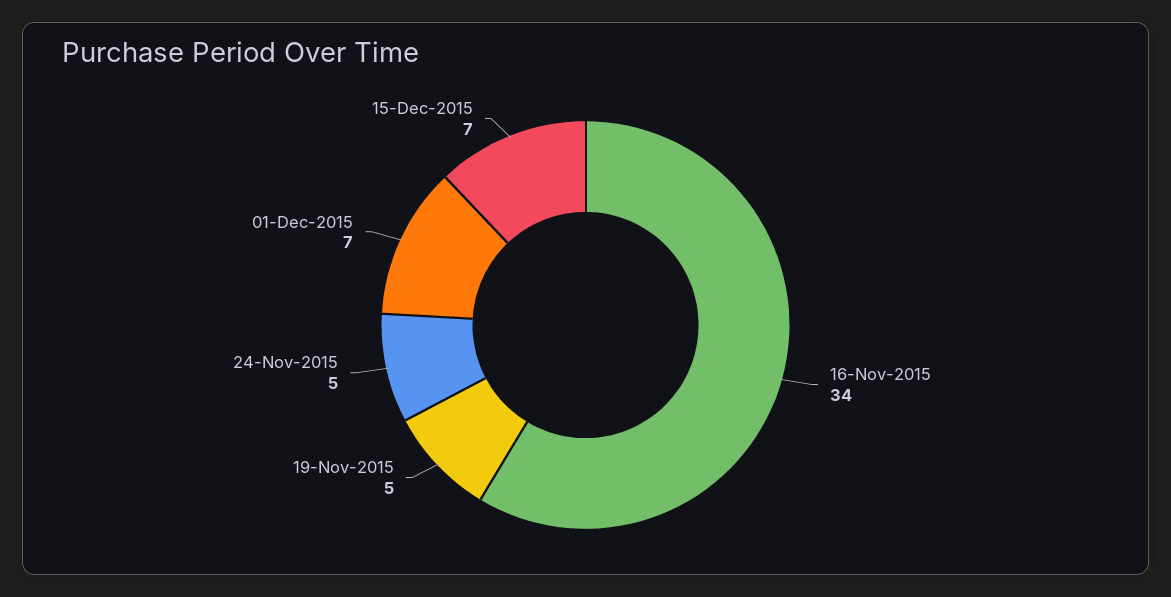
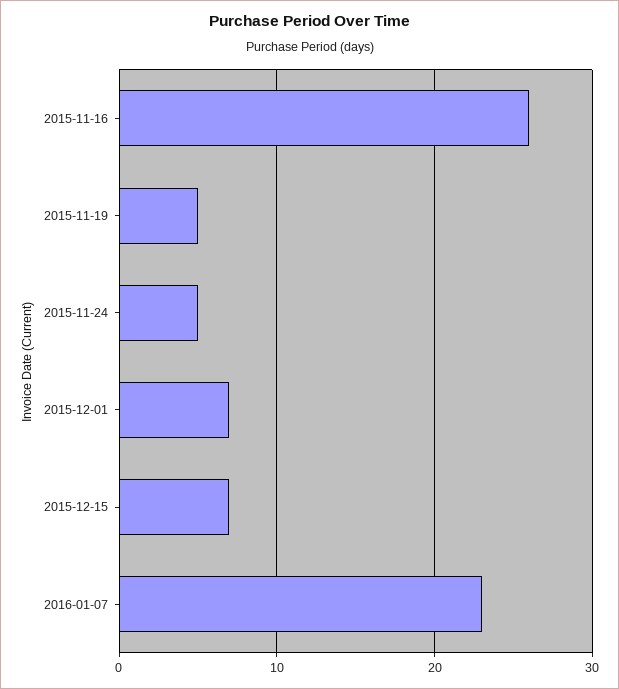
16-Nov-2015: 34 -> 26
2016-01-07: none -> 23

